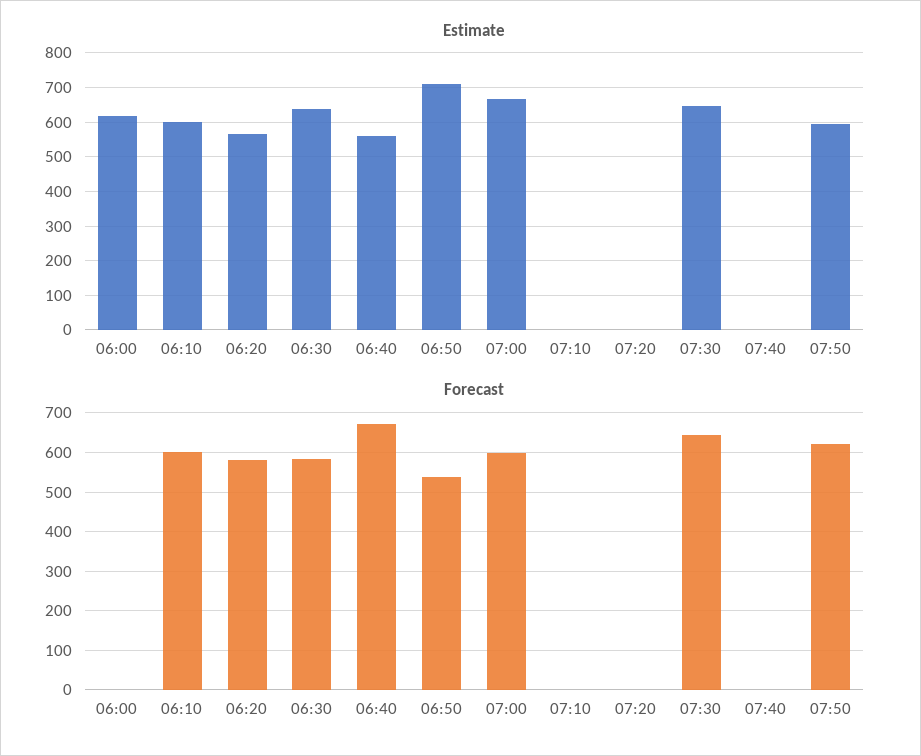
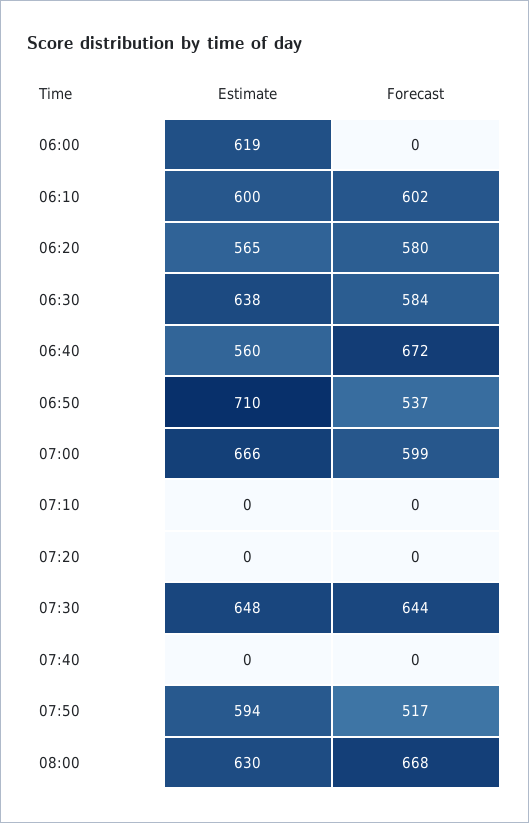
Forecast, 07:50: 620 -> 517
Estimate, 08:00: none -> 630
Forecast, 08:00: none -> 668

